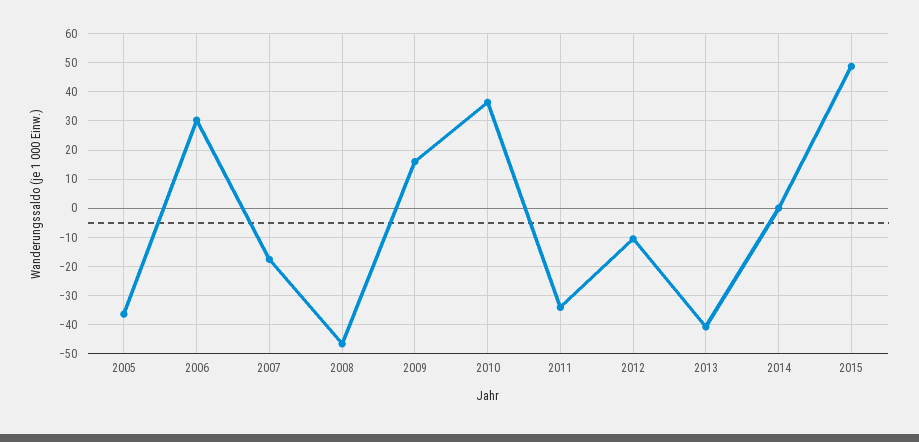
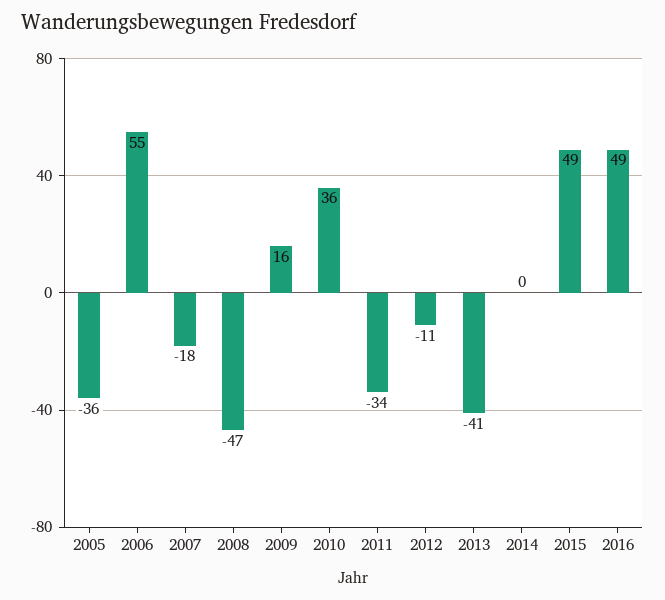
2006: 30 -> 55
2016: none -> 49

